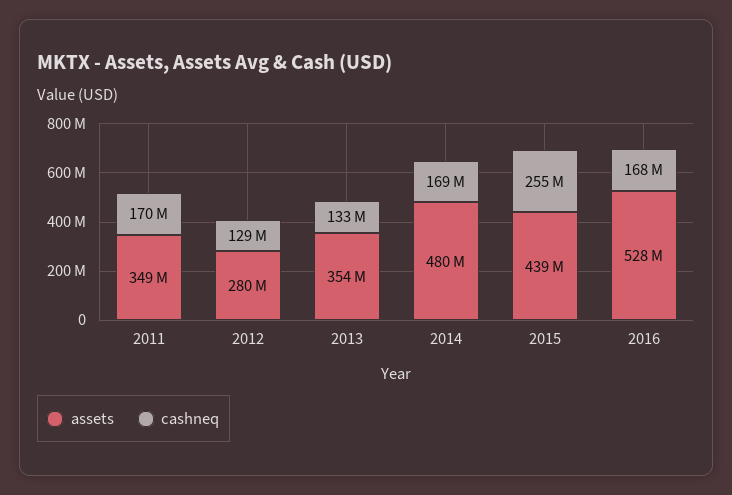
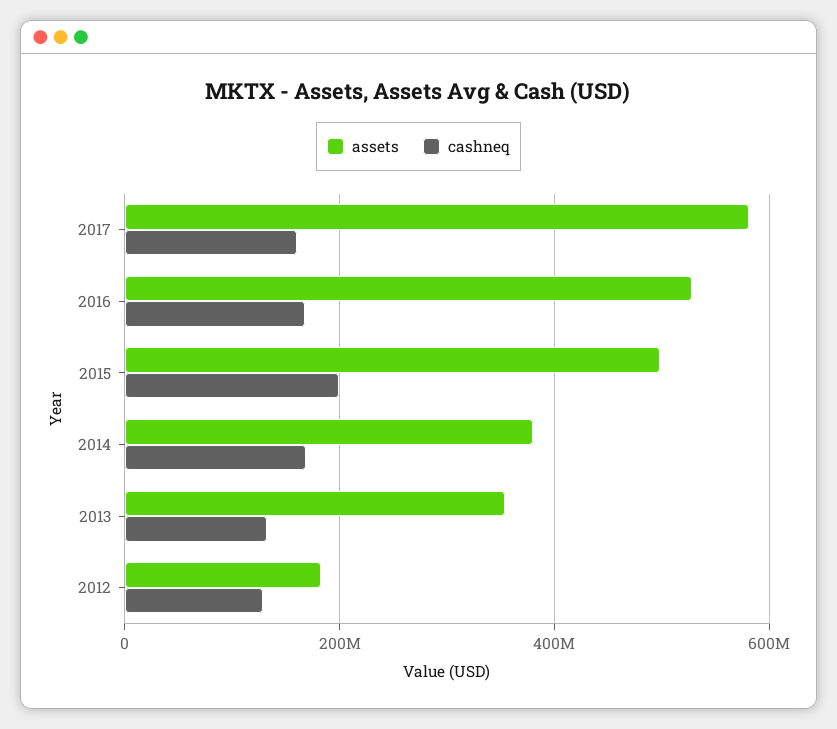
assets, 2011: 349000000 -> none
cashneq, 2011: 170000000 -> none
assets, 2012: 280000000 -> 180000000
assets, 2014: 480000000 -> 380000000
assets, 2015: 439000000 -> 500000000
cashneq, 2015: 255000000 -> 200000000
assets, 2017: none -> 580000000
cashneq, 2017: none -> 160000000

